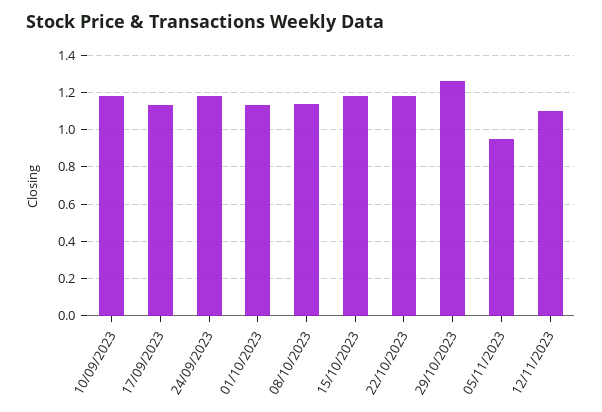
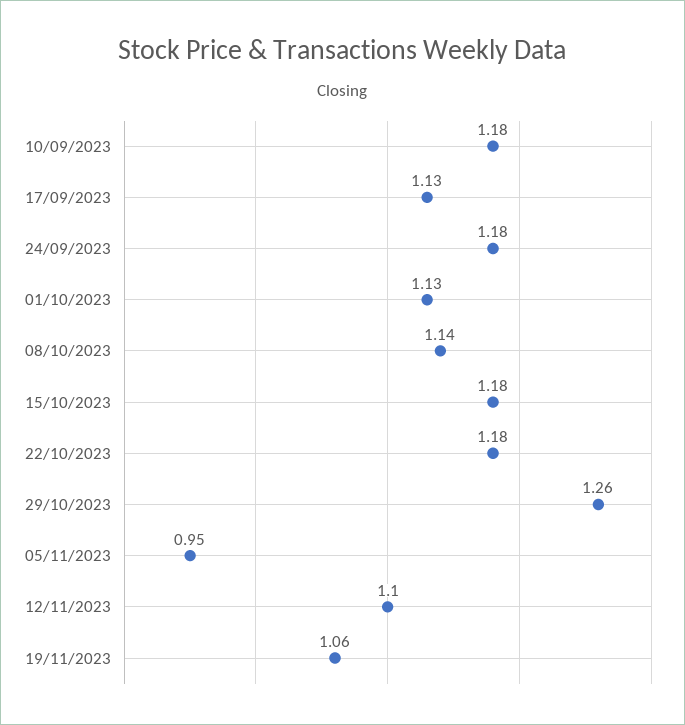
19/11/2023: none -> 1.06

